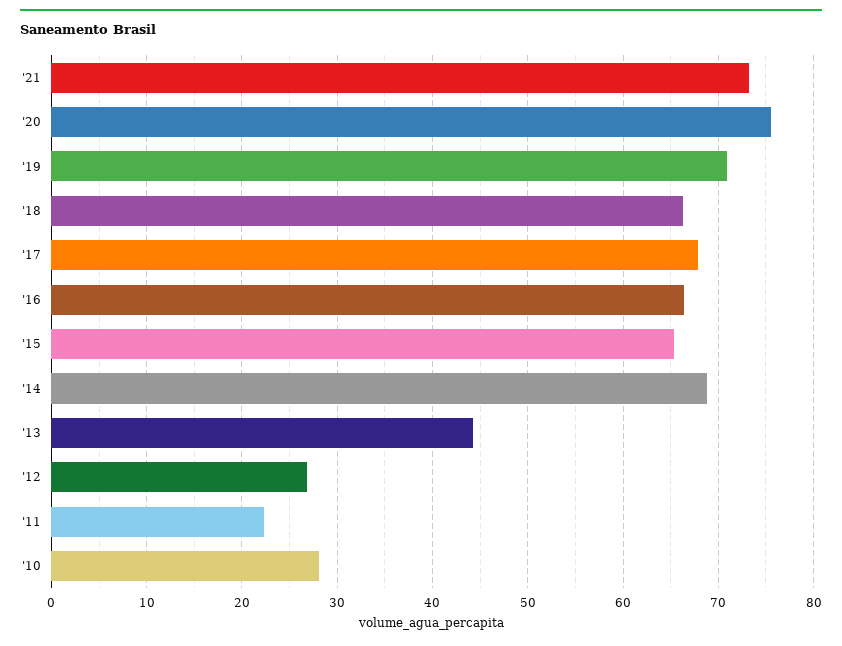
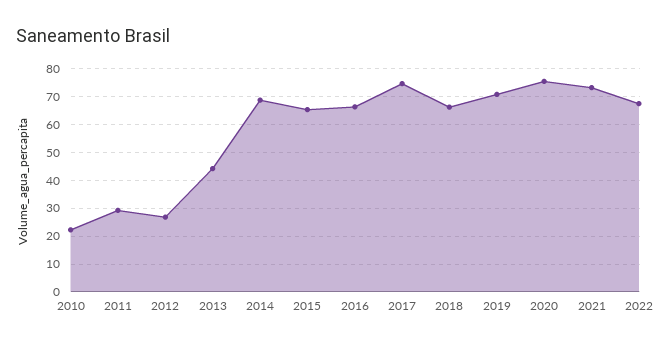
'17: 68 -> 75
'11: 22 -> 30
'10: 28 -> 22.5
2022: none -> 67.5

